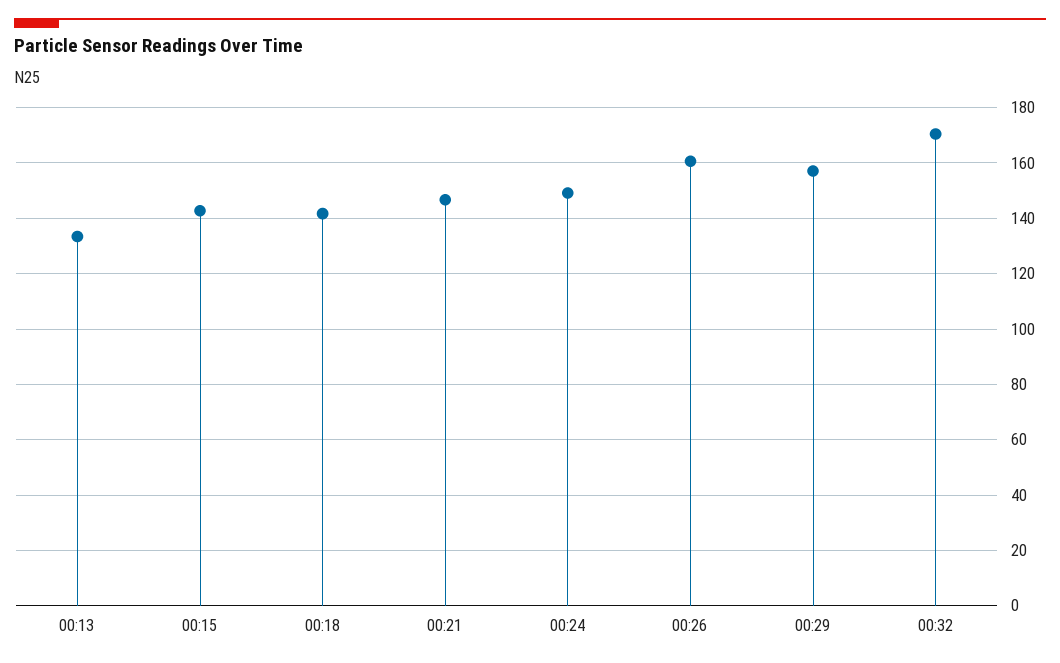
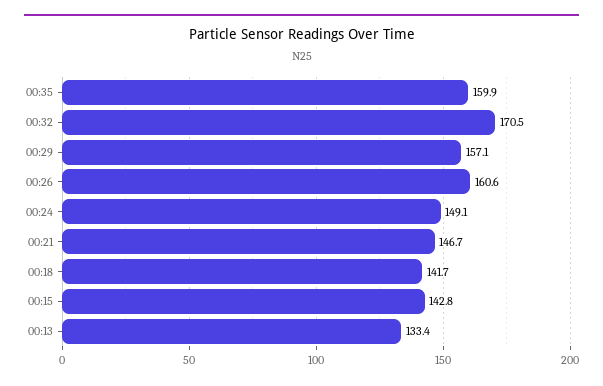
00:35: none -> 159.9

